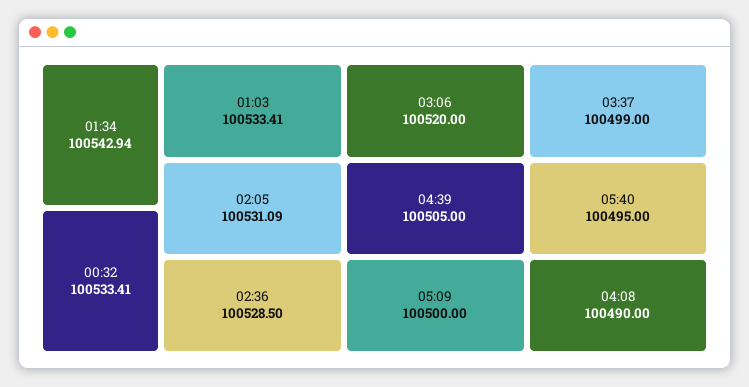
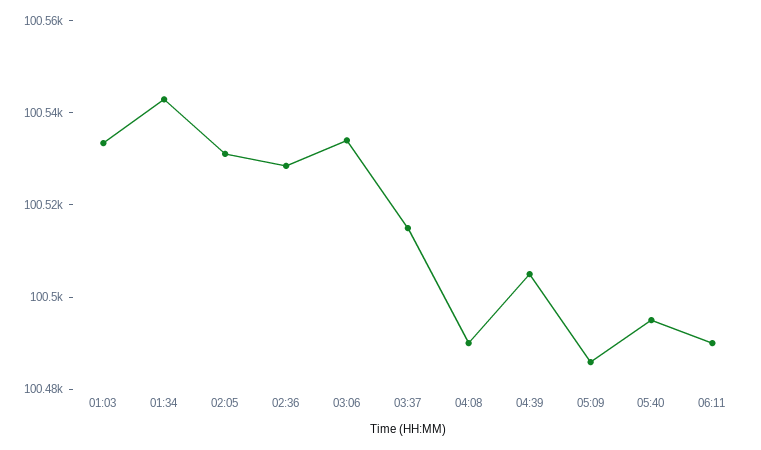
00:32: 100533.41 -> none
03:06: 100520 -> 100535
05:09: 100500 -> 100485
03:37: 100499 -> 100515
06:11: none -> 100490

